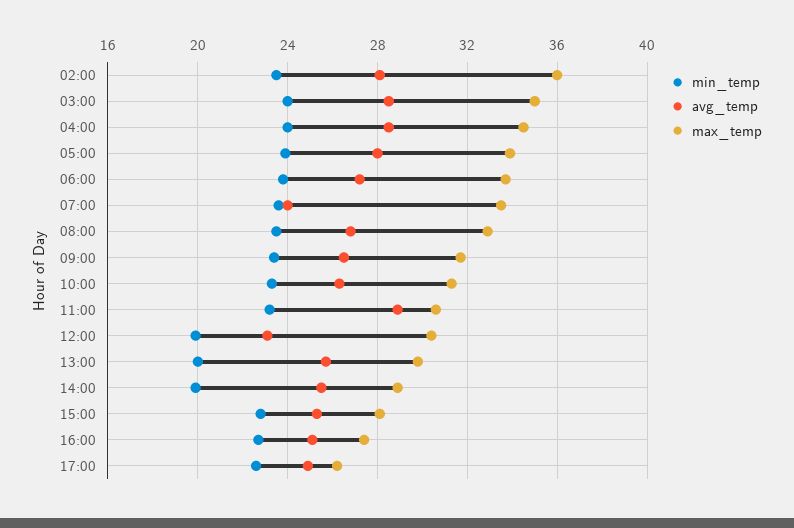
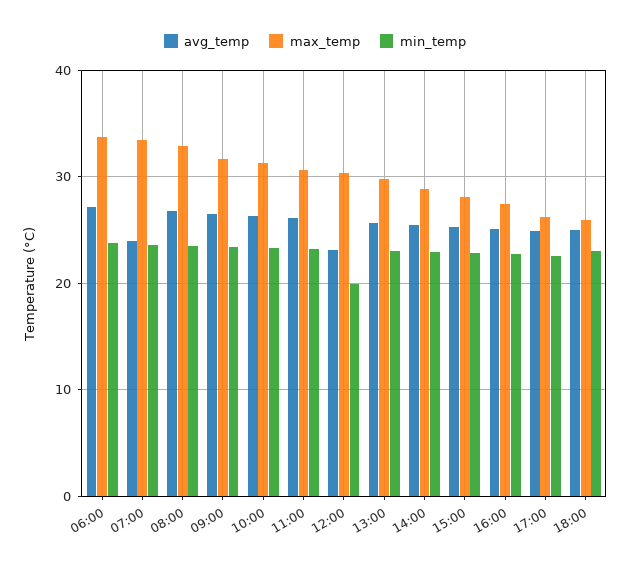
min_temp, 02:00: 23.5 -> none
avg_temp, 02:00: 28 -> none
max_temp, 02:00: 36 -> none
min_temp, 03:00: 24 -> none
avg_temp, 03:00: 28.5 -> none
max_temp, 03:00: 35 -> none
min_temp, 04:00: 24 -> none
avg_temp, 04:00: 28.5 -> none
max_temp, 04:00: 34.5 -> none
min_temp, 05:00: 24 -> none
avg_temp, 05:00: 28 -> none
max_temp, 05:00: 34 -> none
avg_temp, 11:00: 29 -> 26
min_temp, 13:00: 20 -> 23
min_temp, 14:00: 20 -> 23
avg_temp, 18:00: none -> 25
max_temp, 18:00: none -> 26
min_temp, 18:00: none -> 23

